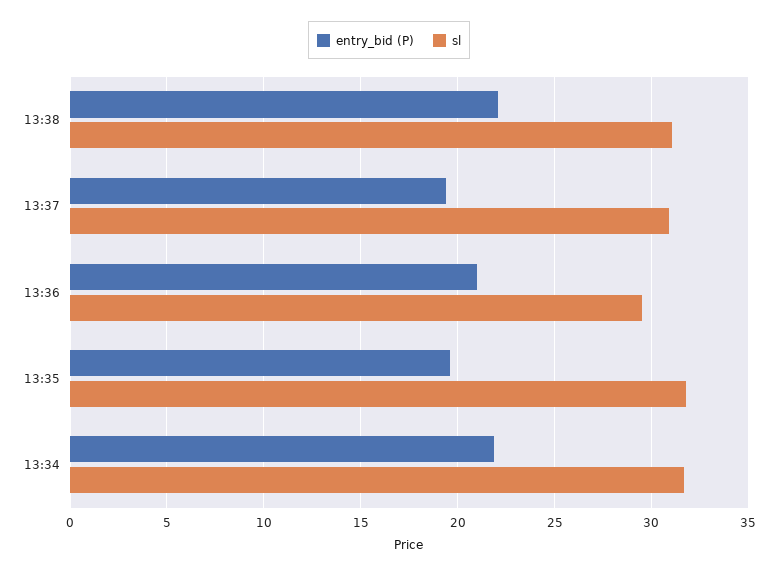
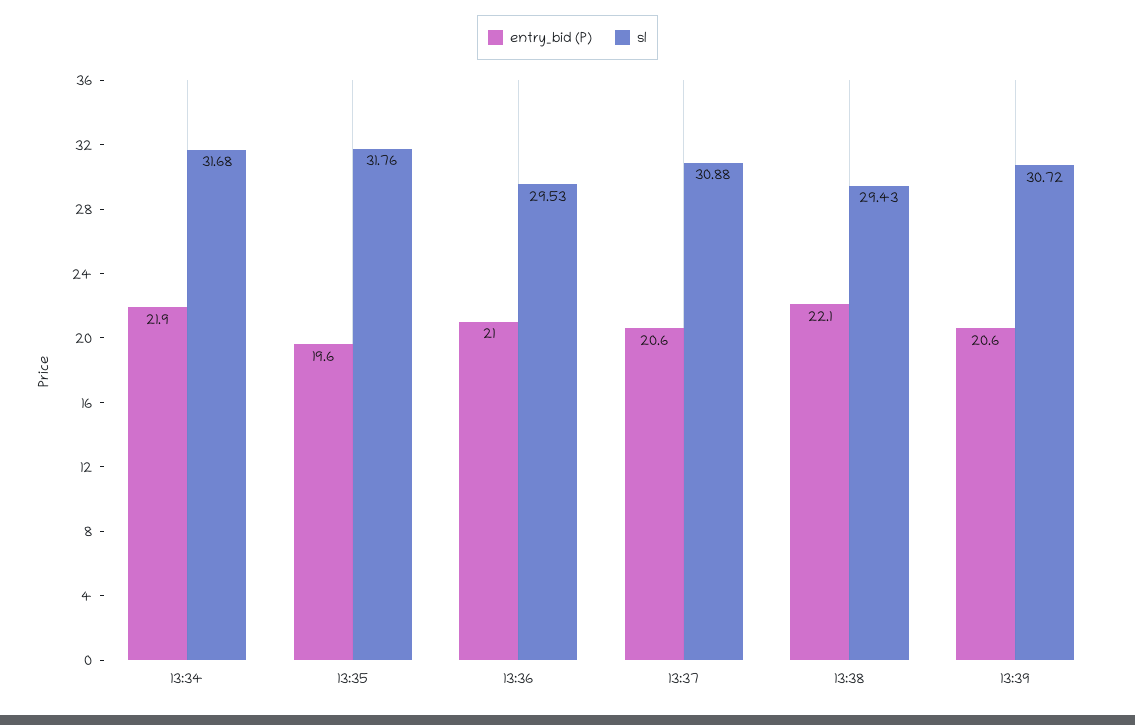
sl, 13:38: 31 -> 29.43
entry_bid (P), 13:37: 19.5 -> 20.6
entry_bid (P), 13:39: none -> 20.6
sl, 13:39: none -> 30.72

